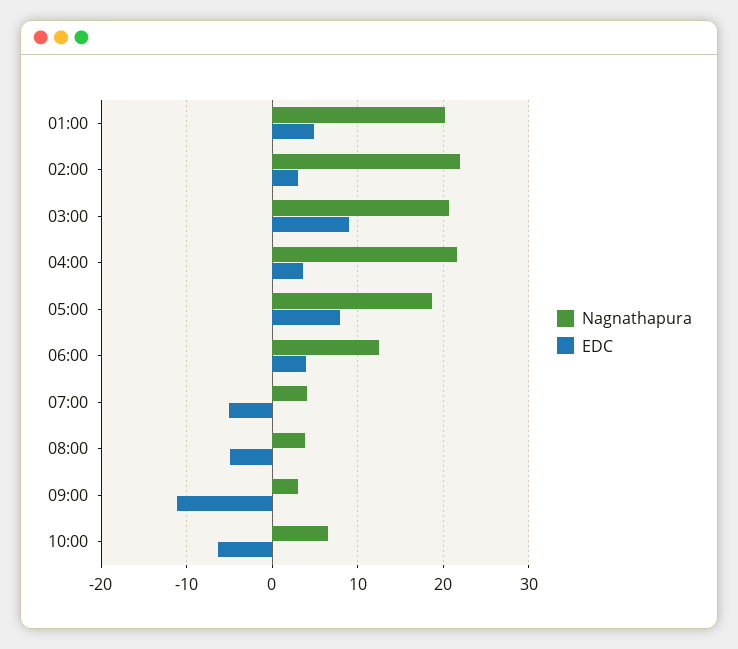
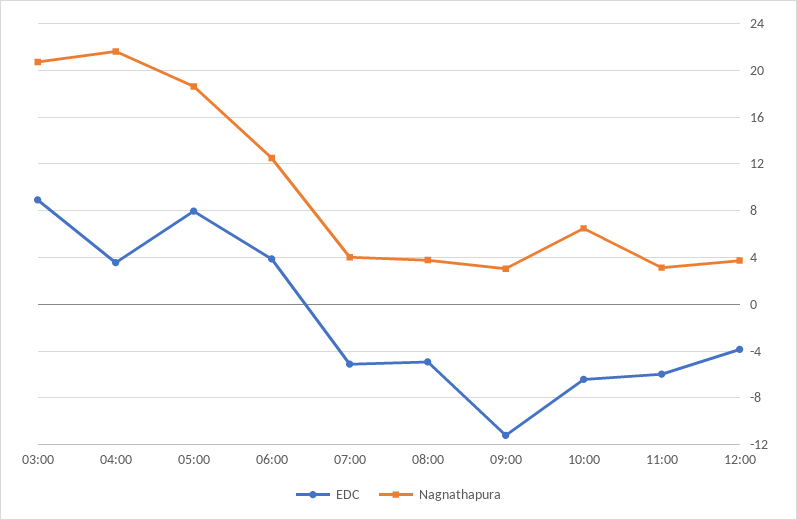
Nagnathapura, 01:00: 20 -> none
EDC, 01:00: 5 -> none
Nagnathapura, 02:00: 22 -> none
EDC, 02:00: 3 -> none
EDC, 11:00: none -> -6
Nagnathapura, 11:00: none -> 3
EDC, 12:00: none -> -4
Nagnathapura, 12:00: none -> 4

